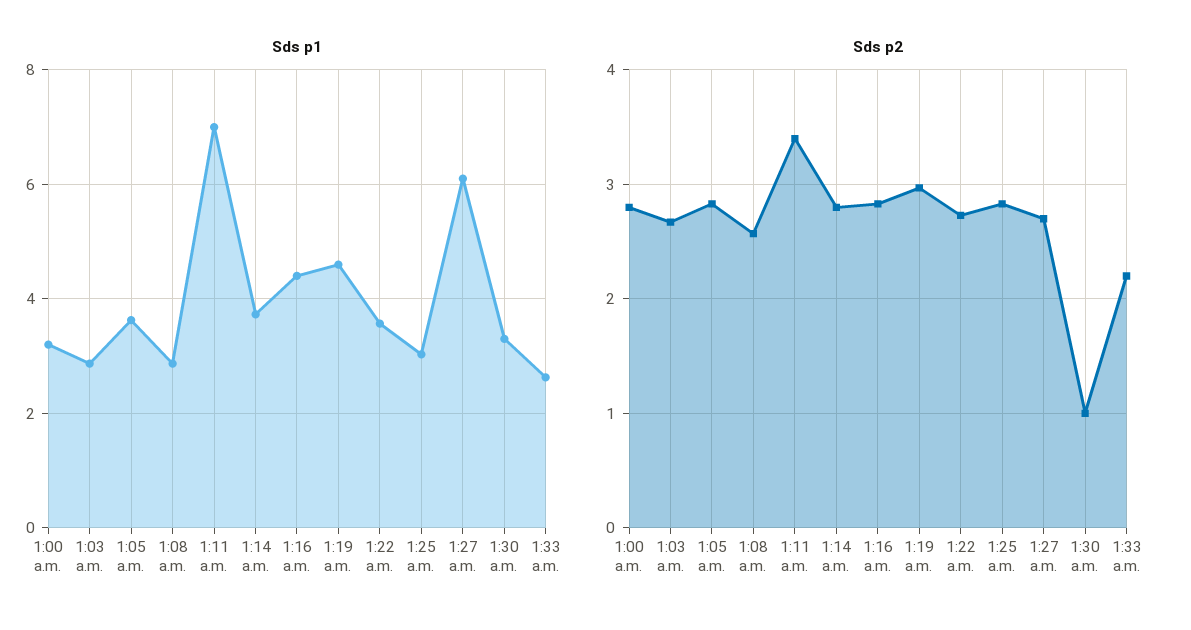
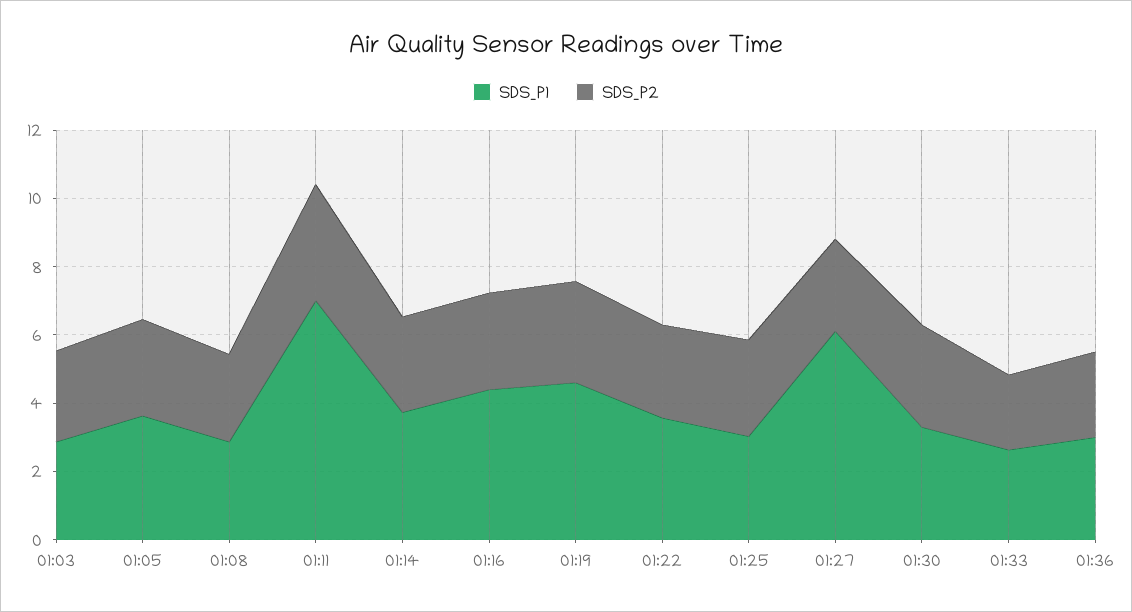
Sds p1, 1:00 a.m.: 3.2 -> none
Sds p2, 1:00 a.m.: 2.8 -> none
Sds p2, 1:30 a.m.: 1 -> 3
Sds p1, 01:36: none -> 3
Sds p2, 01:36: none -> 2.5

